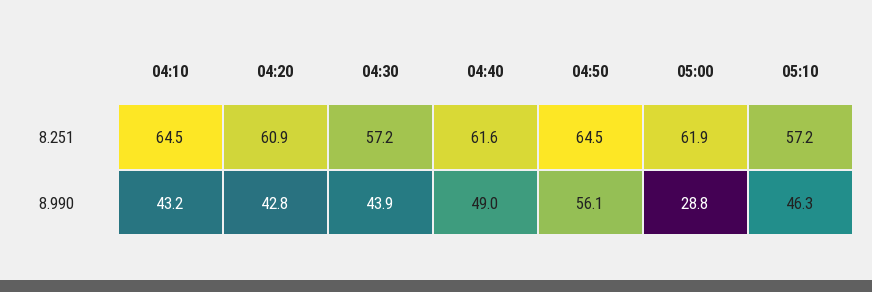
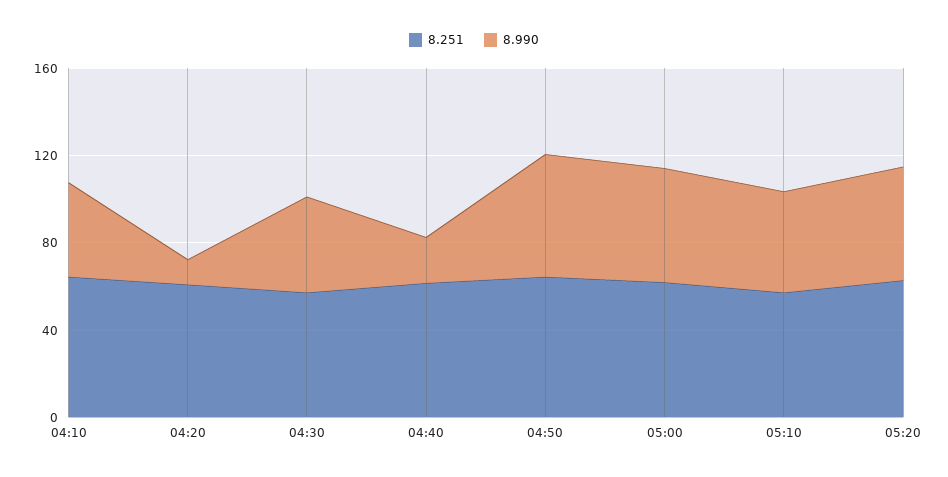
8.990, 04:20: 42.8 -> 10
8.990, 04:40: 49 -> 20
8.990, 05:00: 28.8 -> 50
8.251, 05:20: none -> 60
8.990, 05:20: none -> 50

